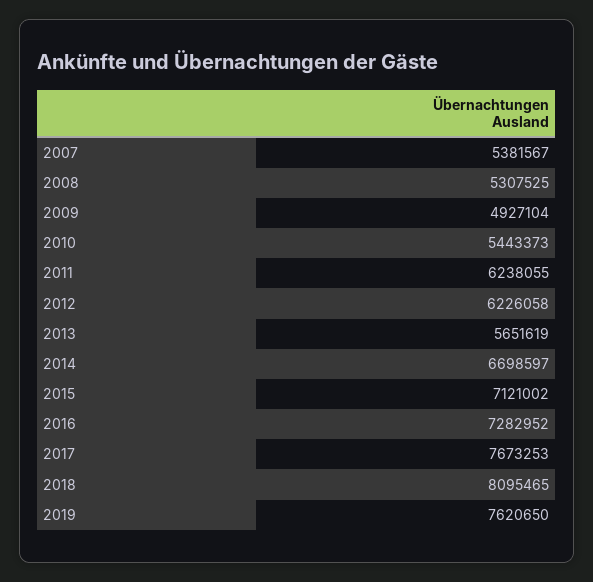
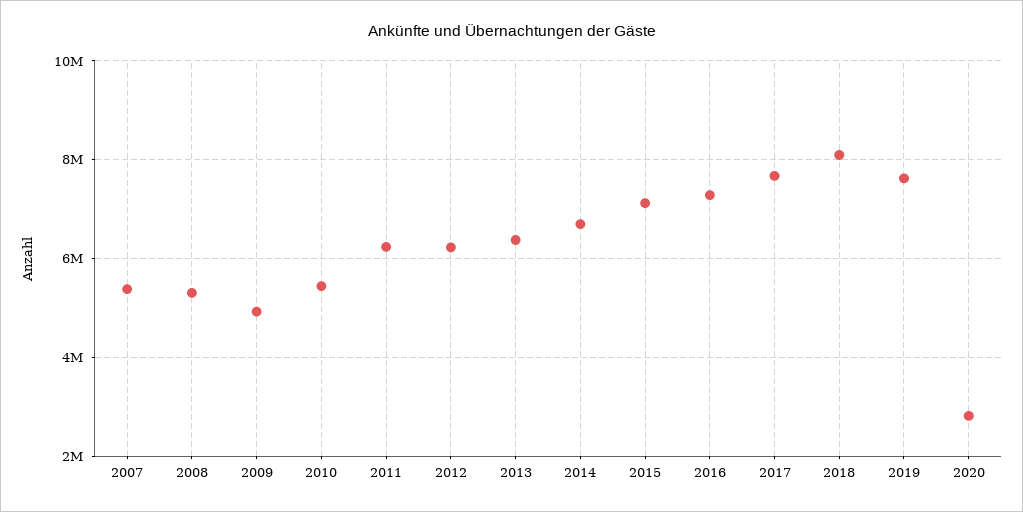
2013: 5651619 -> 6400000
2020: none -> 2800000

